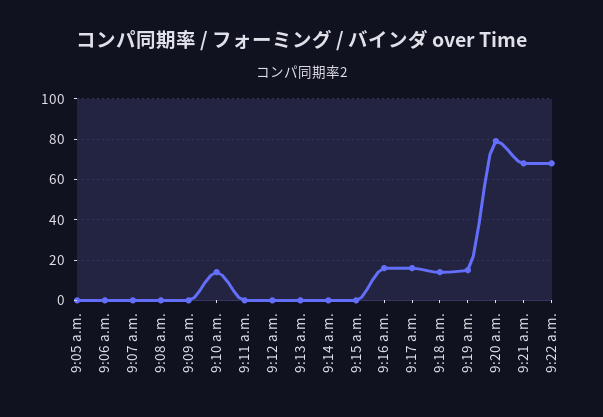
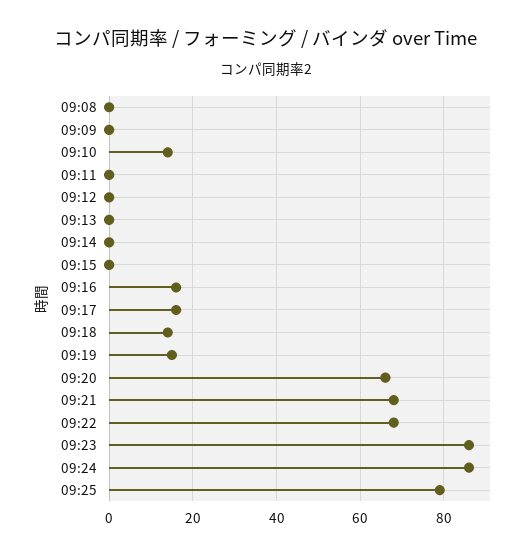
9:05 a.m.: 0 -> none
9:06 a.m.: 0 -> none
9:07 a.m.: 0 -> none
9:20 a.m.: 80 -> 65
09:23: none -> 85
09:24: none -> 85
09:25: none -> 80

